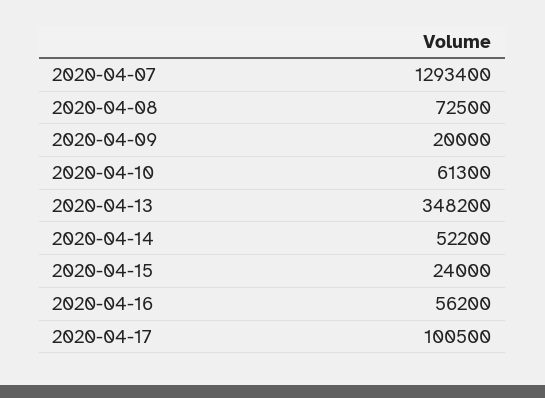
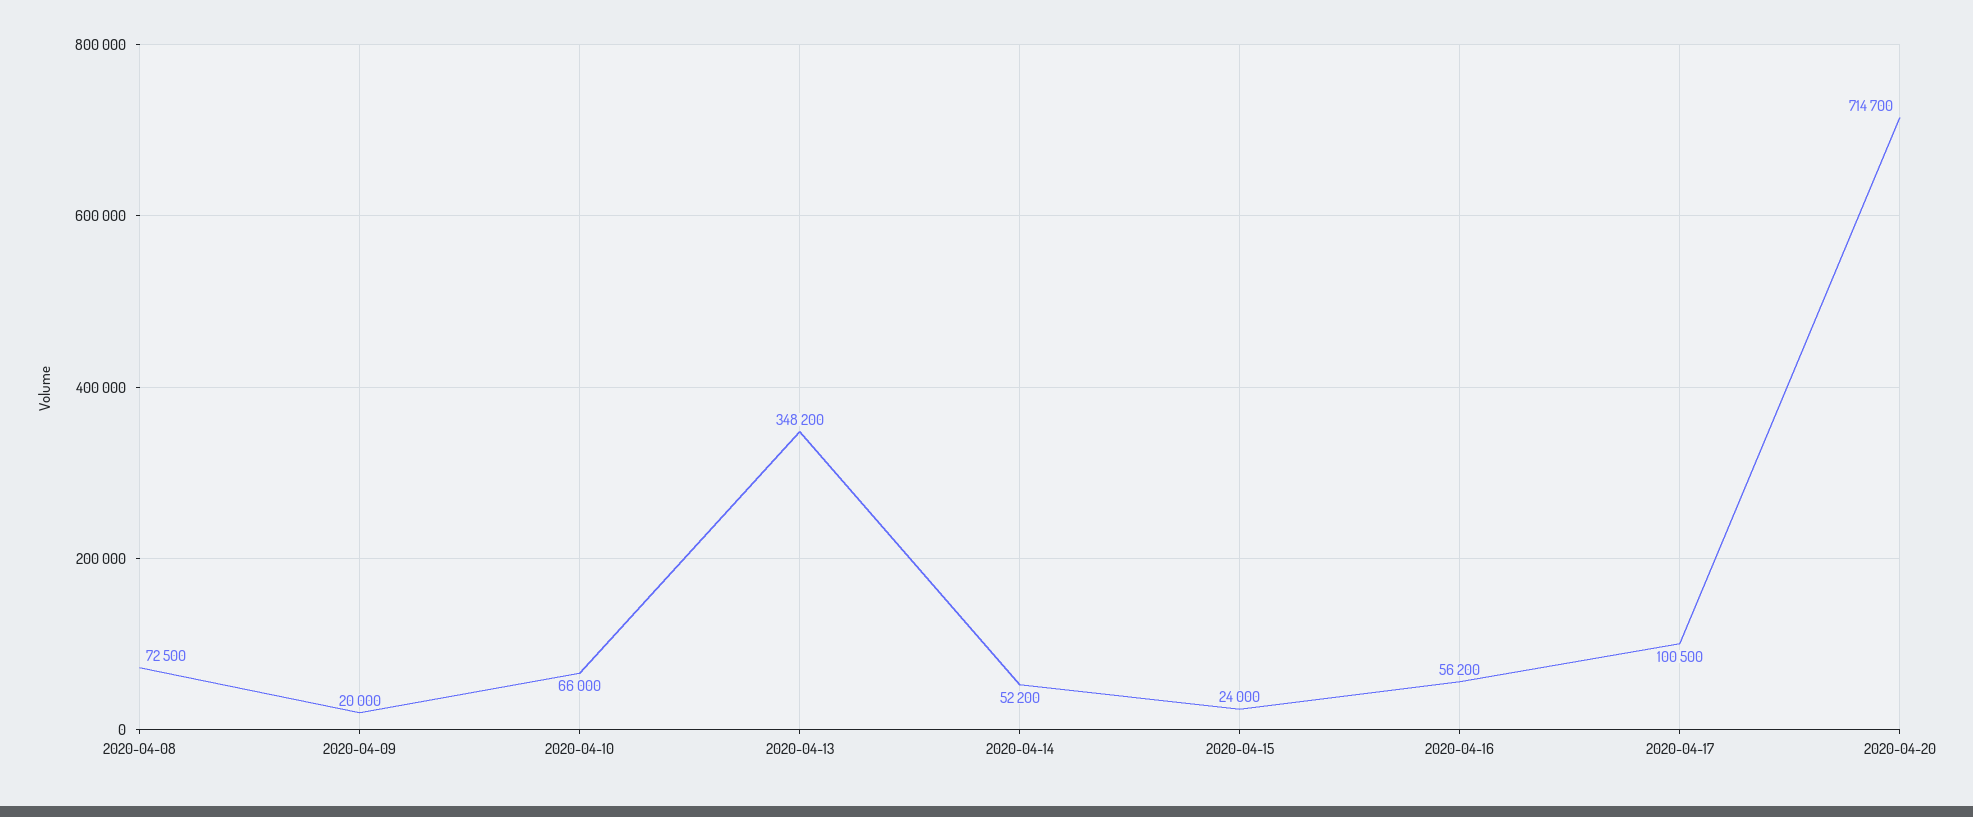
2020-04-07: 1293400 -> none
2020-04-10: 61300 -> 66000
2020-04-20: none -> 714700

